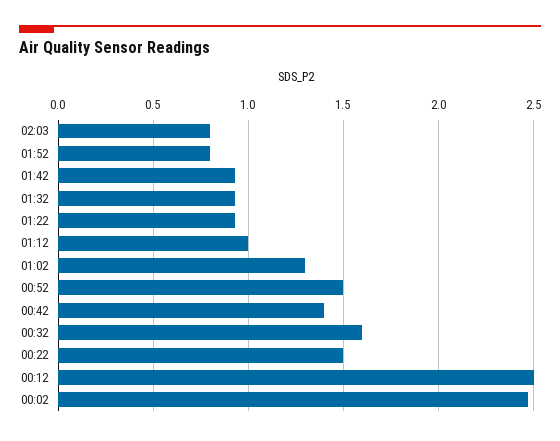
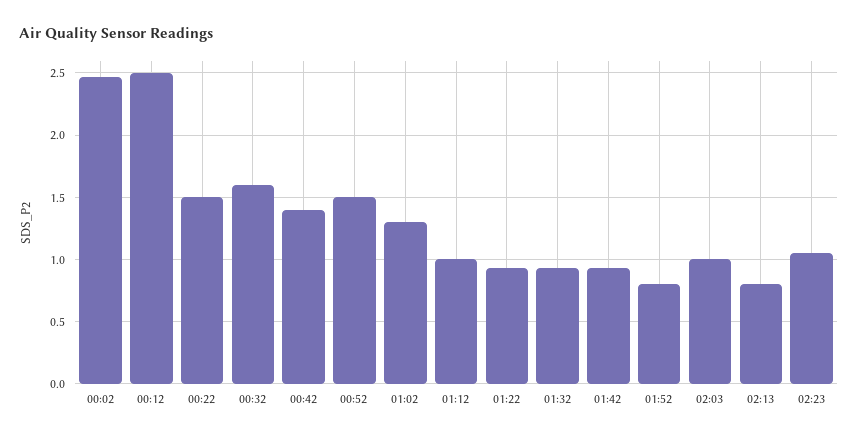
02:03: 0.8 -> 1
02:13: none -> 0.8
02:23: none -> 1.05

